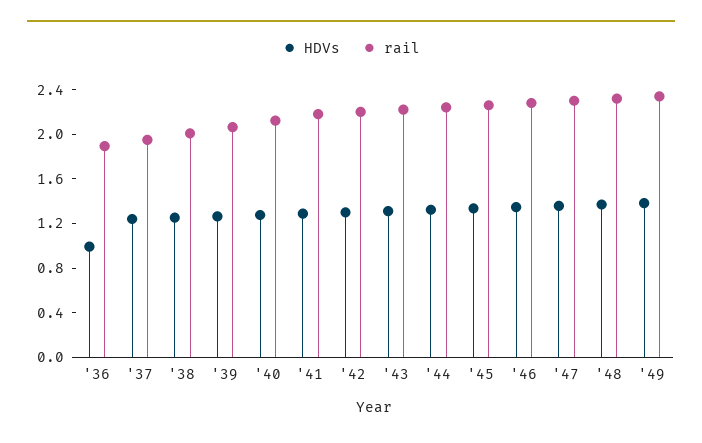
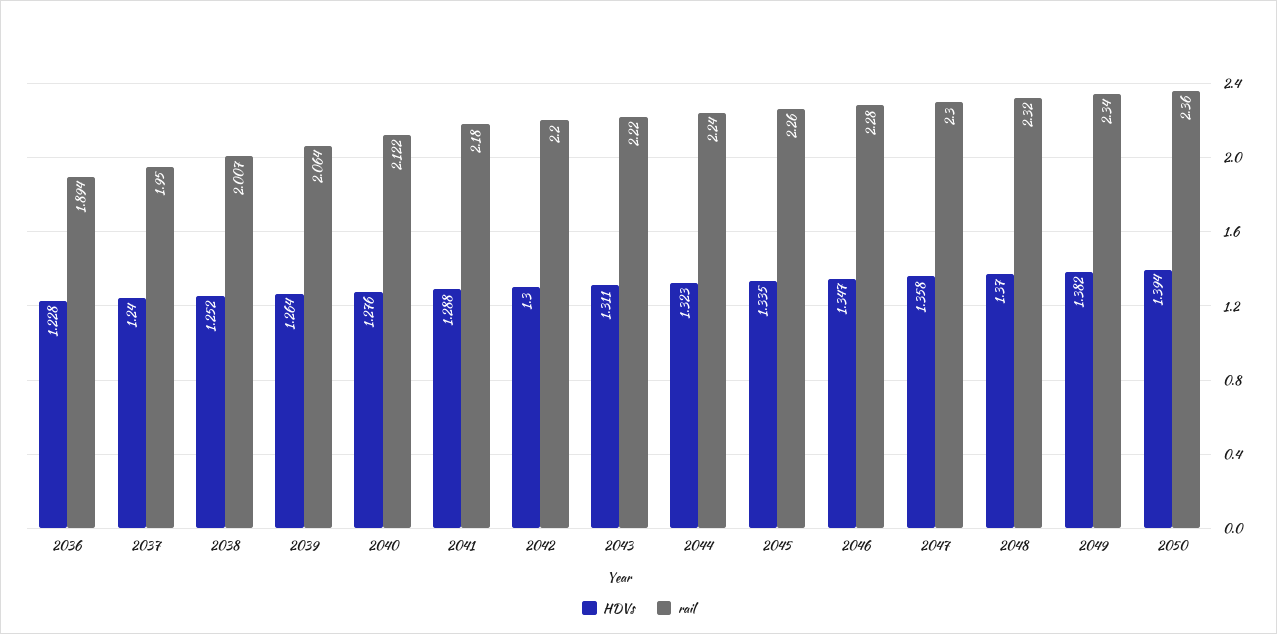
HDVs, '36: 1 -> 1.228
HDVs, 2050: none -> 1.394
rail, 2050: none -> 2.36

